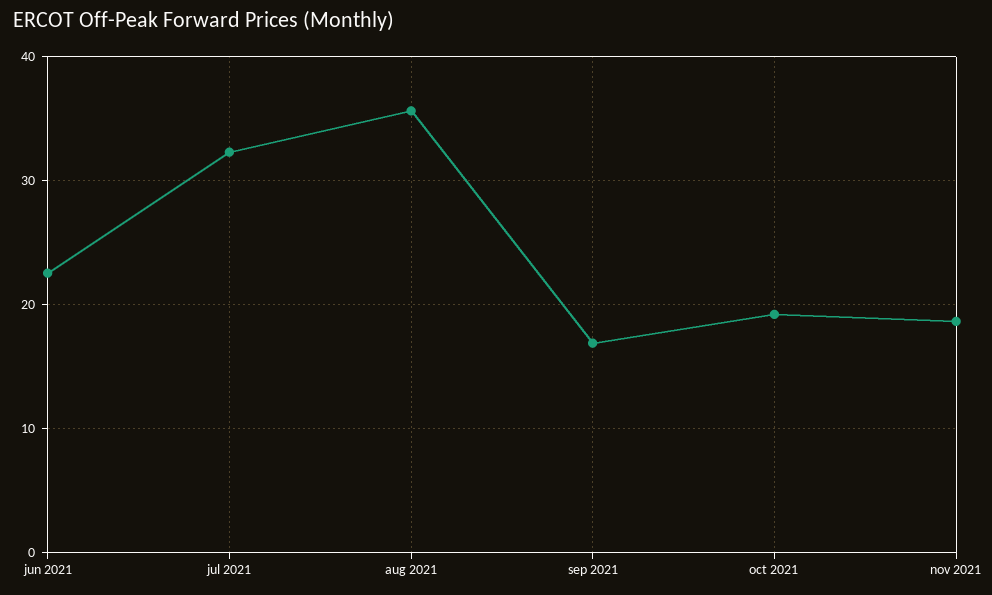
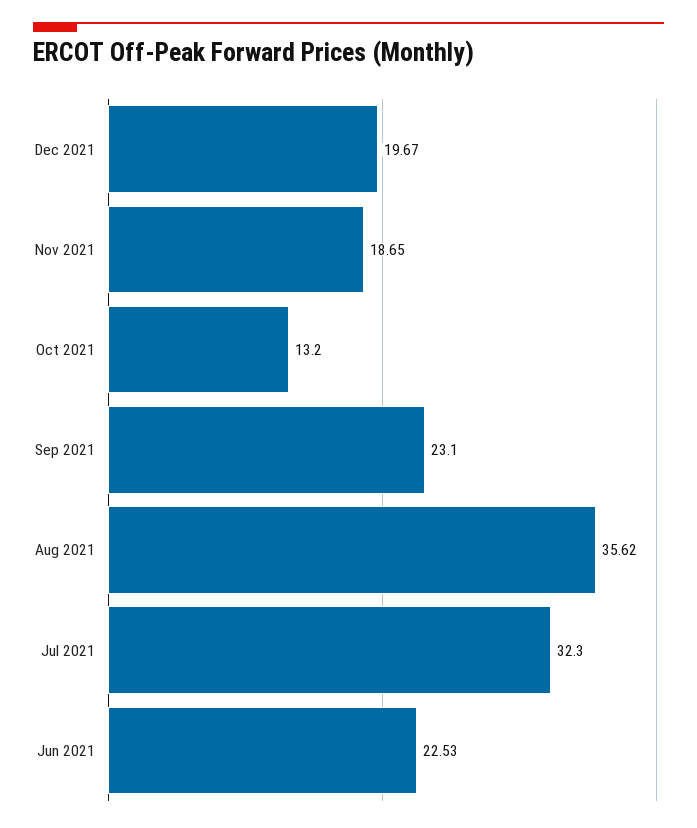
sep 2021: 17 -> 23.1
oct 2021: 19 -> 13.2
Dec 2021: none -> 19.67

